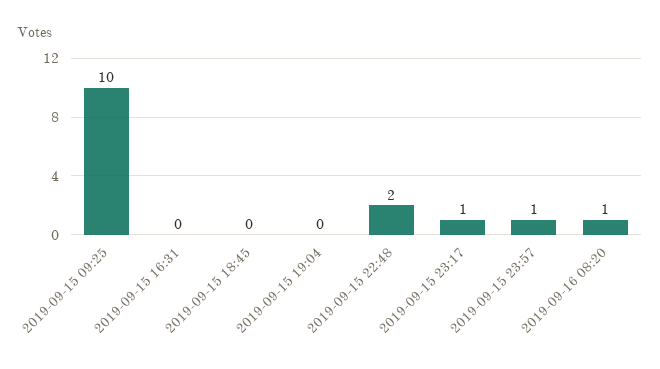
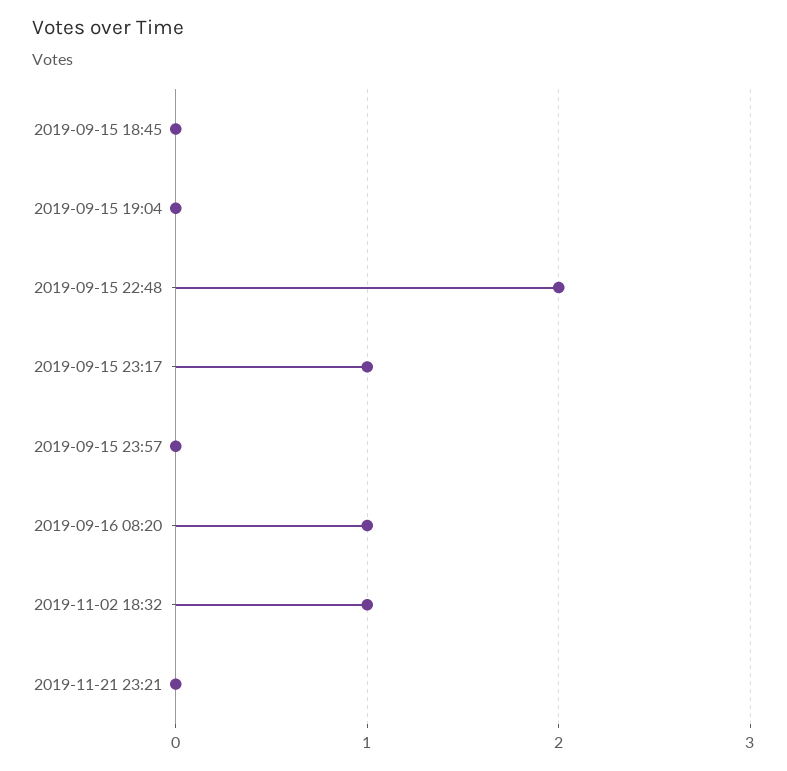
2019-09-15 09:25: 10 -> none
2019-09-15 16:31: 0 -> none
2019-09-15 23:57: 1 -> 0
2019-11-02 18:32: none -> 1
2019-11-21 23:21: none -> 0

